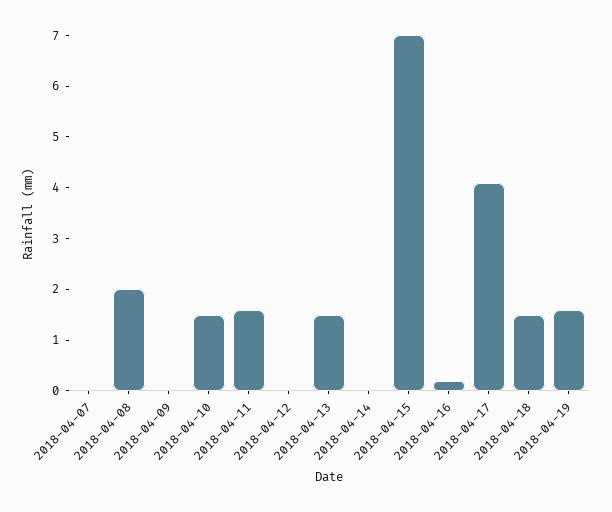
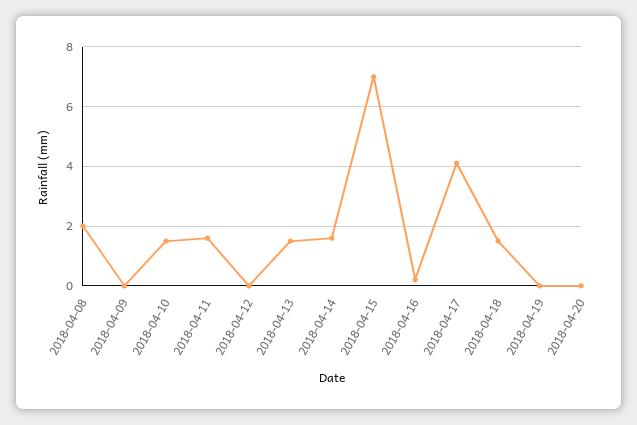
2018-04-07: 0 -> none
2018-04-14: 0 -> 1.5
2018-04-19: 1.5 -> 0
2018-04-20: none -> 0

